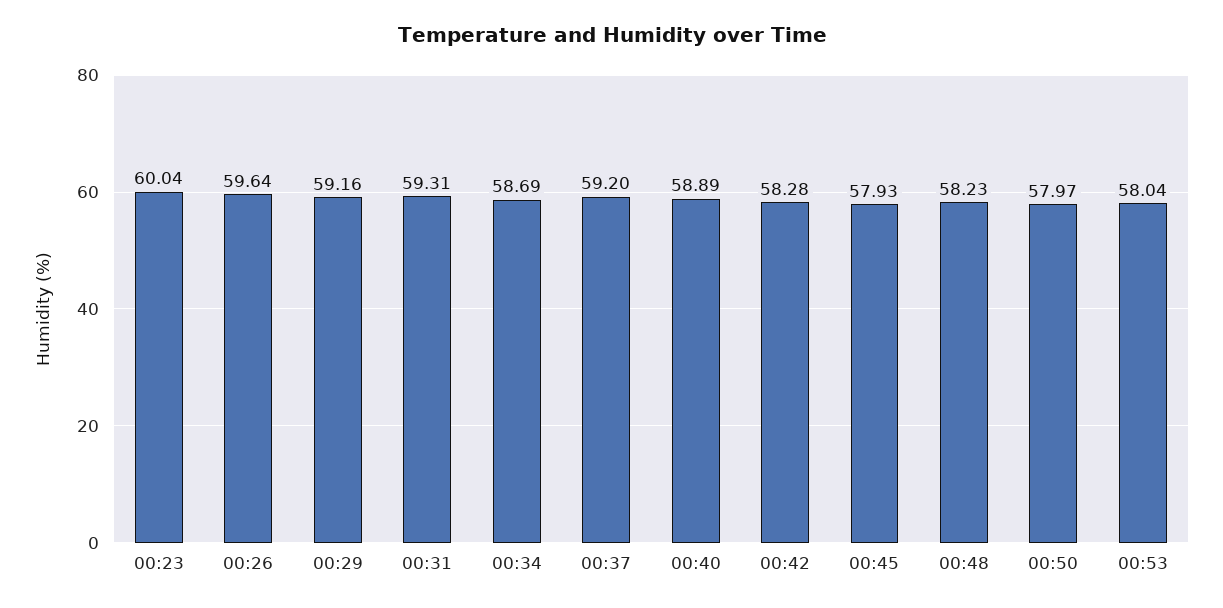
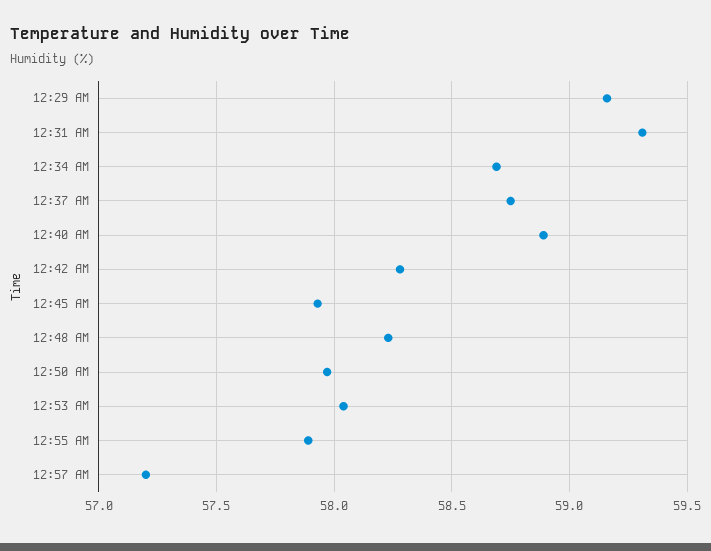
00:23: 60.04 -> none
00:26: 59.64 -> none
00:37: 59.2 -> 58.75
12:55 AM: none -> 57.9
12:57 AM: none -> 57.2

